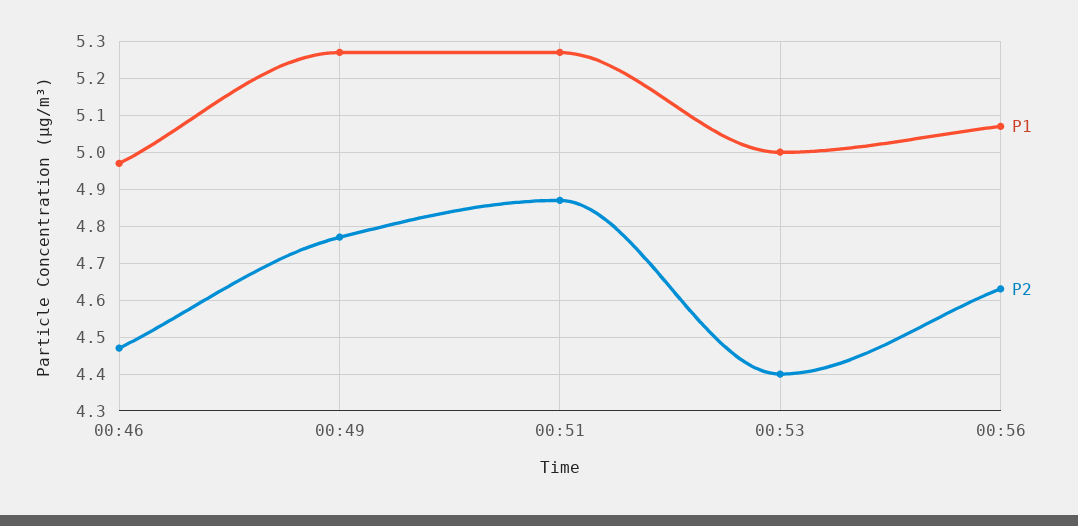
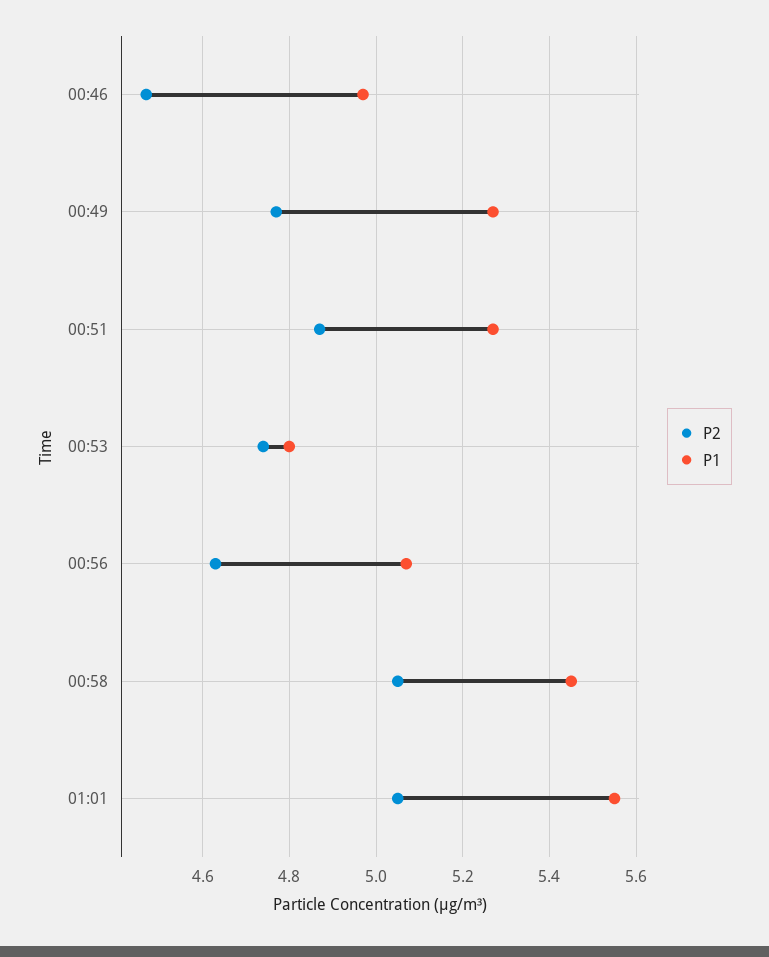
P1, 00:53: 5 -> 4.8
P2, 00:53: 4.4 -> 4.75
P2, 00:58: none -> 5.05
P1, 00:58: none -> 5.45
P2, 01:01: none -> 5.05
P1, 01:01: none -> 5.55

